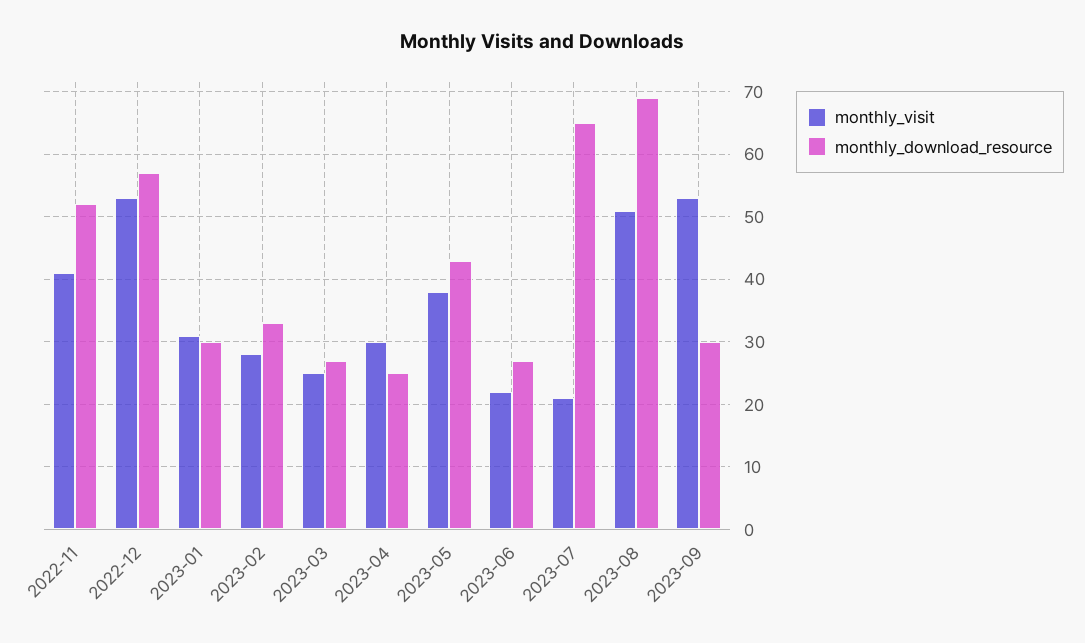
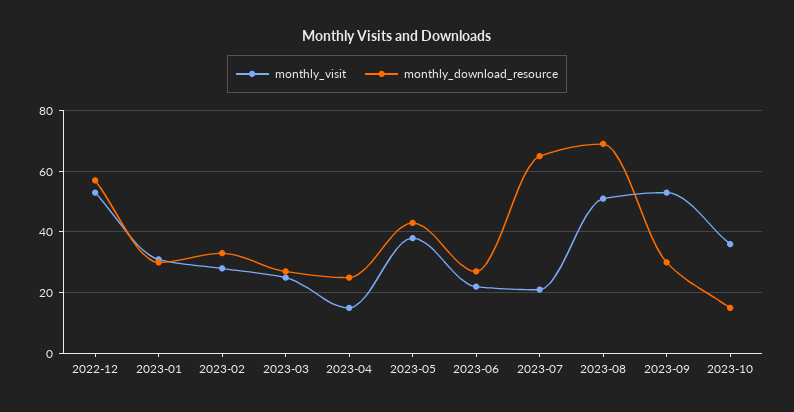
monthly_visit, 2022-11: 41 -> none
monthly_download_resource, 2022-11: 52 -> none
monthly_visit, 2023-04: 30 -> 15
monthly_visit, 2023-10: none -> 35
monthly_download_resource, 2023-10: none -> 15

